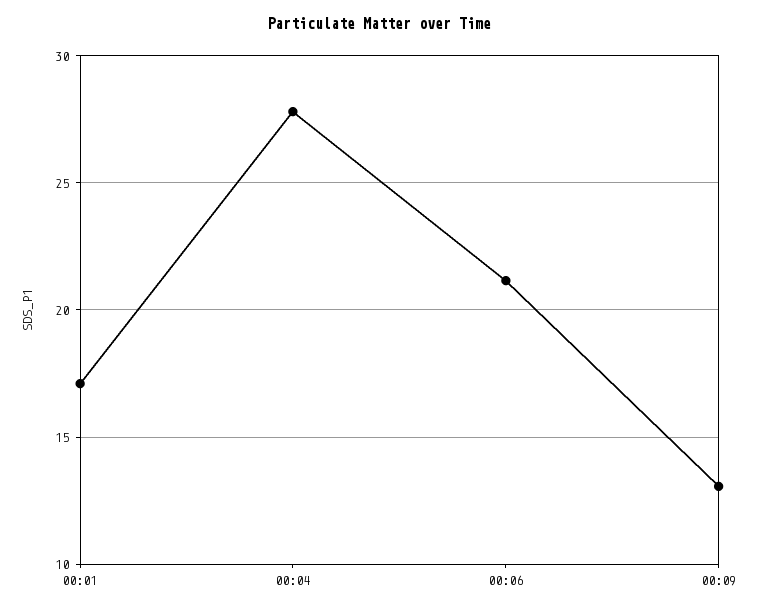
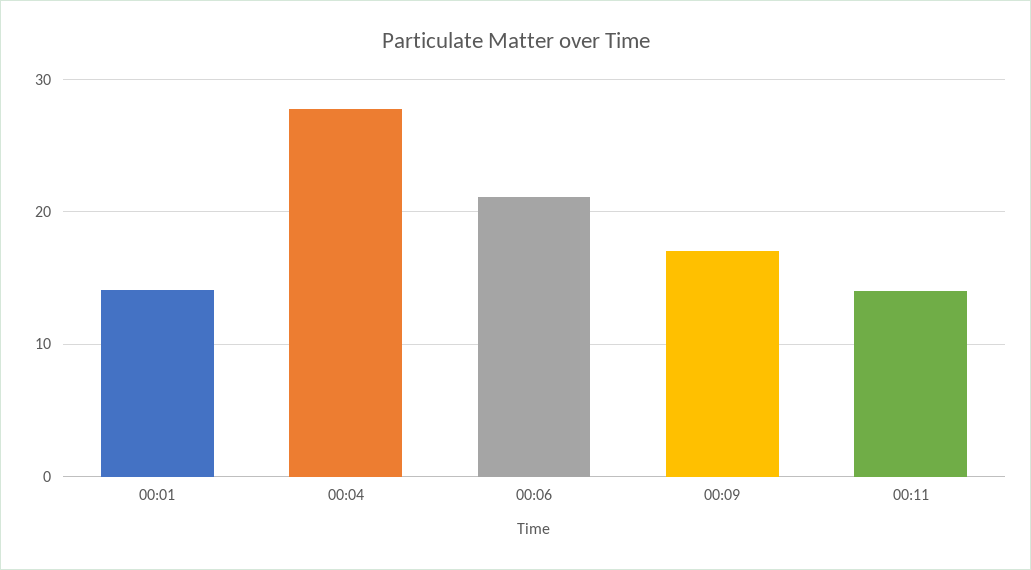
00:01: 17 -> 14
00:09: 13 -> 17
00:11: none -> 14

